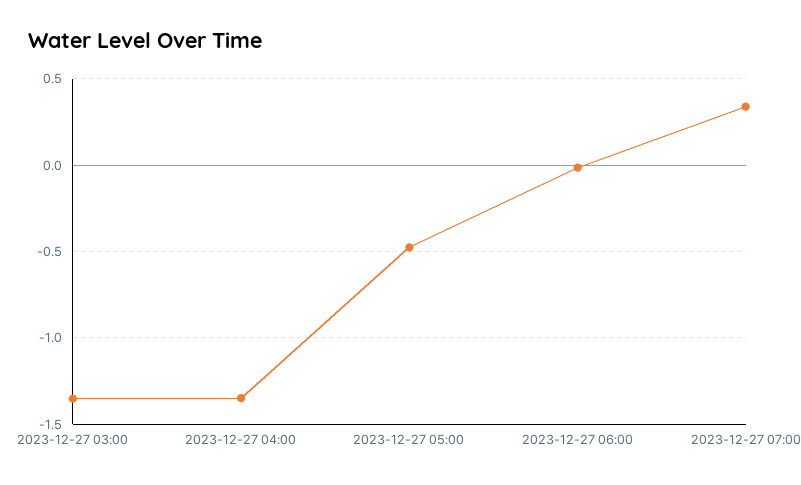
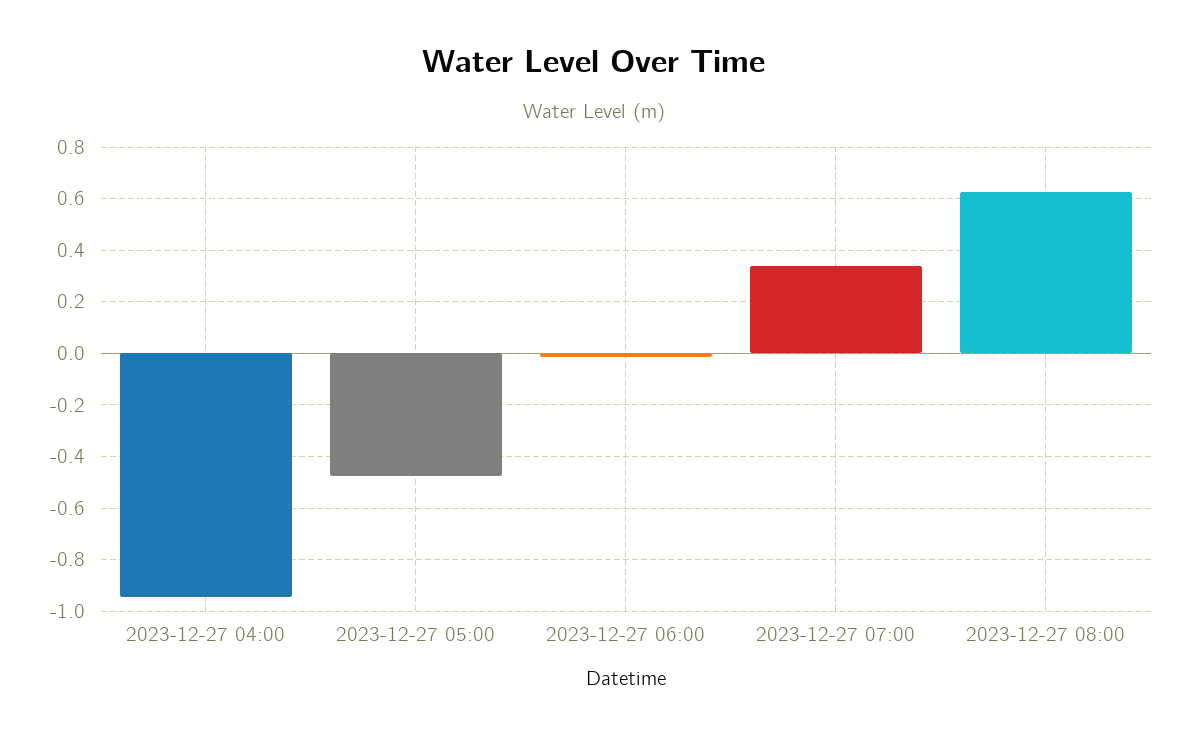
2023-12-27 03:00: -1.35 -> none
2023-12-27 04:00: -1.35 -> -0.95
2023-12-27 08:00: none -> 0.625

